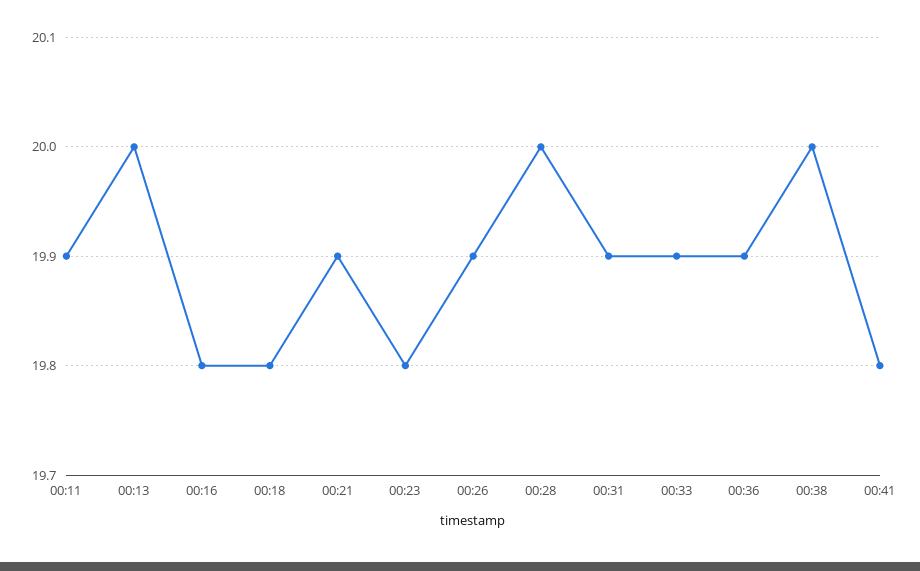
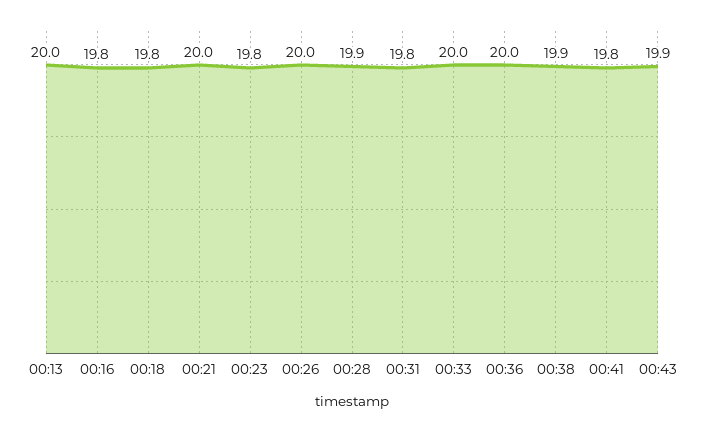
00:11: 19.9 -> none
00:21: 19.9 -> 20
00:26: 19.9 -> 20
00:28: 20 -> 19.9
00:31: 19.9 -> 19.8
00:33: 19.9 -> 20
00:36: 19.9 -> 20
00:38: 20 -> 19.9
00:43: none -> 19.9

